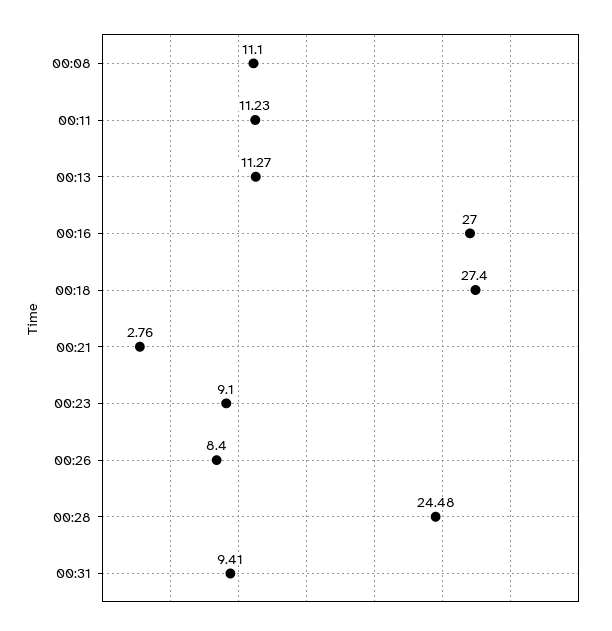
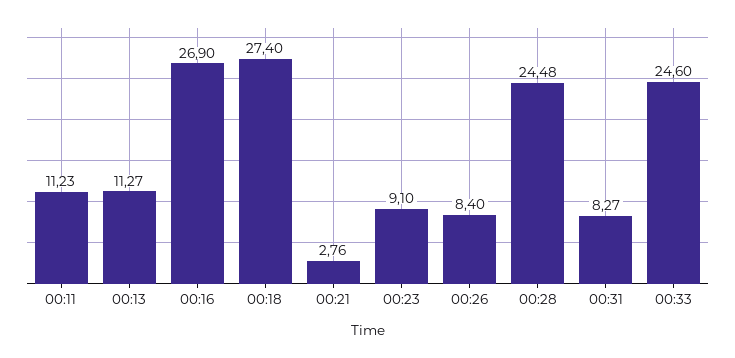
00:08: 11.1 -> none
00:16: 27 -> 26.9
00:31: 9.41 -> 8.27
00:33: none -> 24.6

